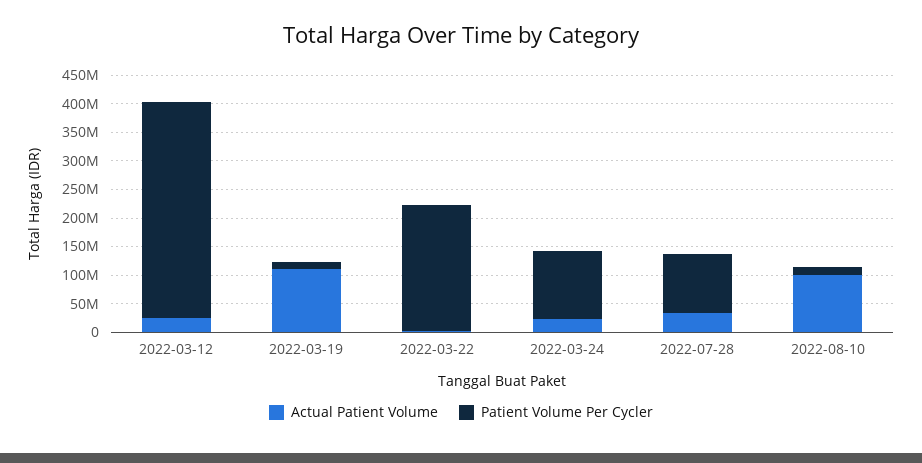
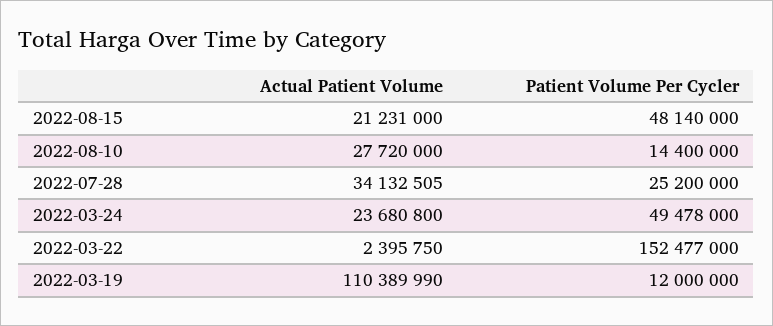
Actual Patient Volume, 2022-03-12: 25000000 -> none
Patient Volume Per Cycler, 2022-03-12: 375000000 -> none
Patient Volume Per Cycler, 2022-03-22: 225000000 -> 152477000
Patient Volume Per Cycler, 2022-03-24: 125000000 -> 49478000
Patient Volume Per Cycler, 2022-07-28: 100000000 -> 25200000
Actual Patient Volume, 2022-08-10: 100000000 -> 27720000
Actual Patient Volume, 2022-08-15: none -> 21231000
Patient Volume Per Cycler, 2022-08-15: none -> 48140000

